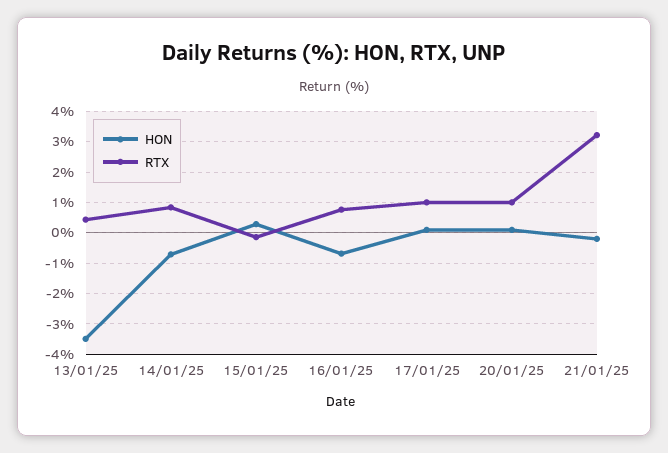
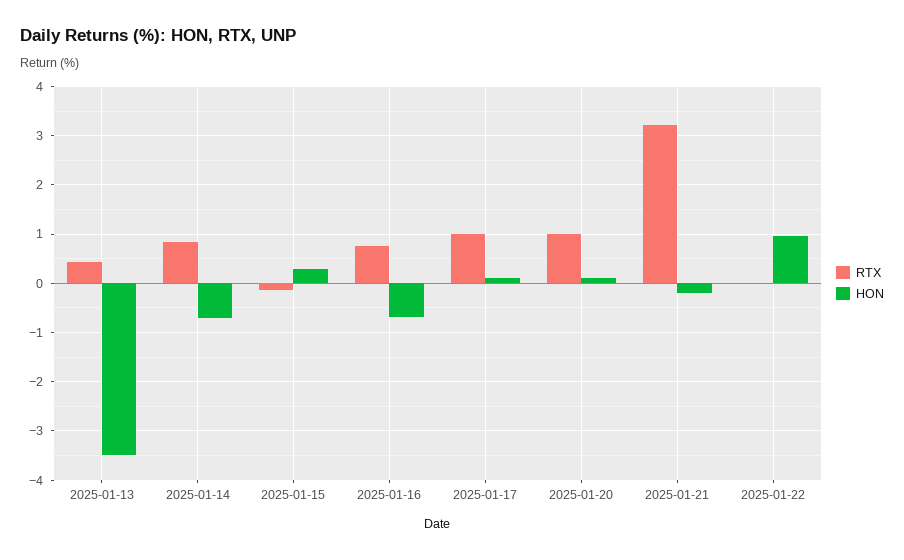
RTX, 2025-01-22: none -> 0
HON, 2025-01-22: none -> 1

